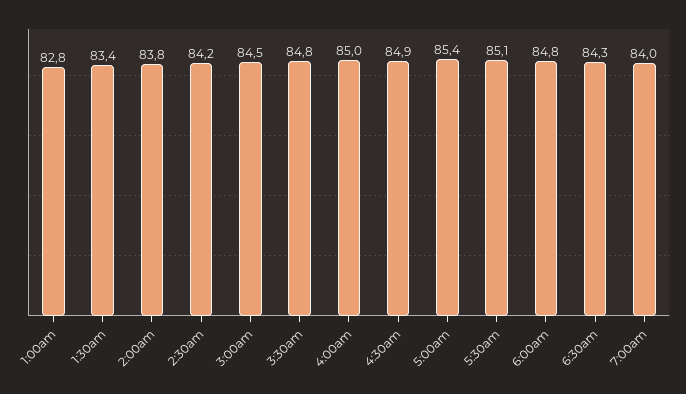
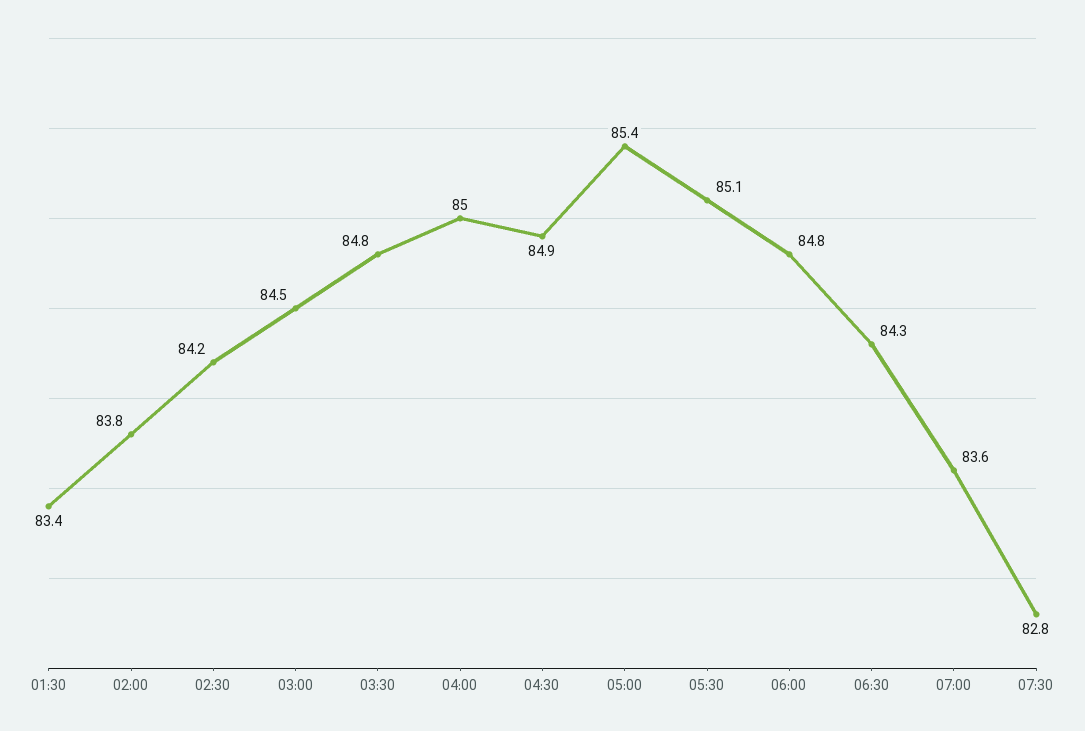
1:00am: 82.8 -> none
7:00am: 84 -> 83.6
07:30: none -> 82.8

